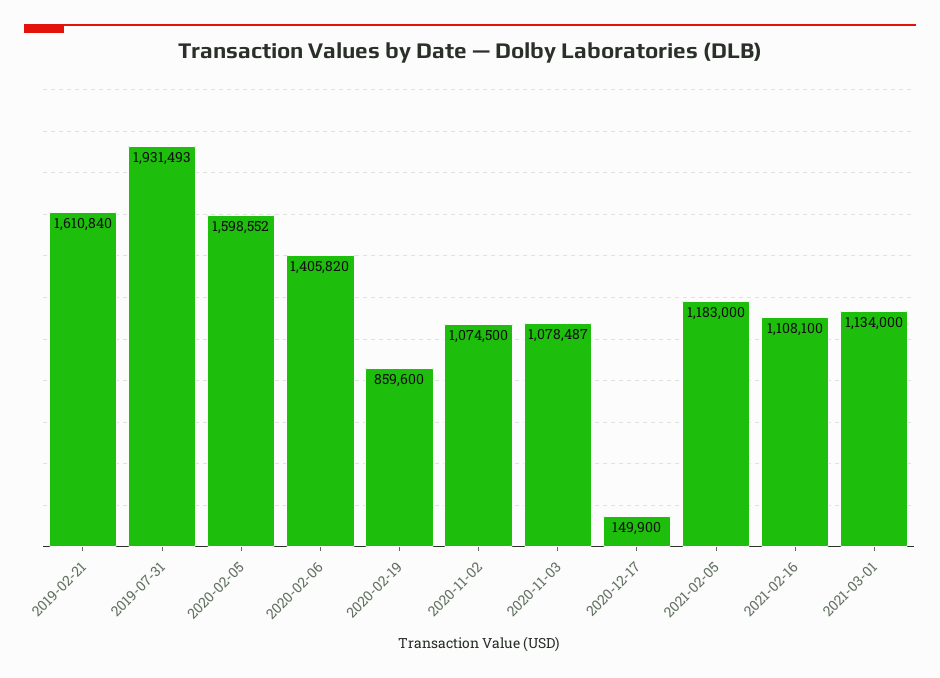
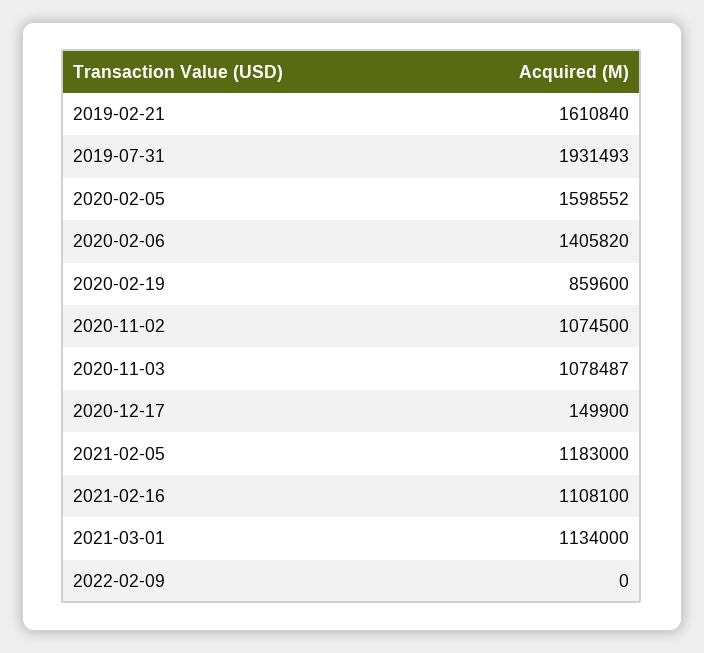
2022-02-09: none -> 0

